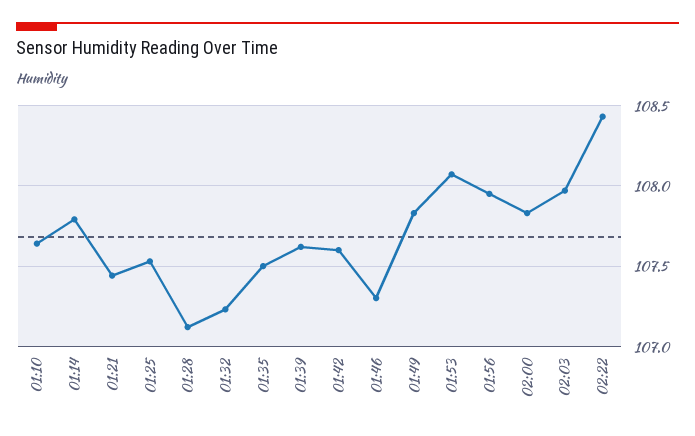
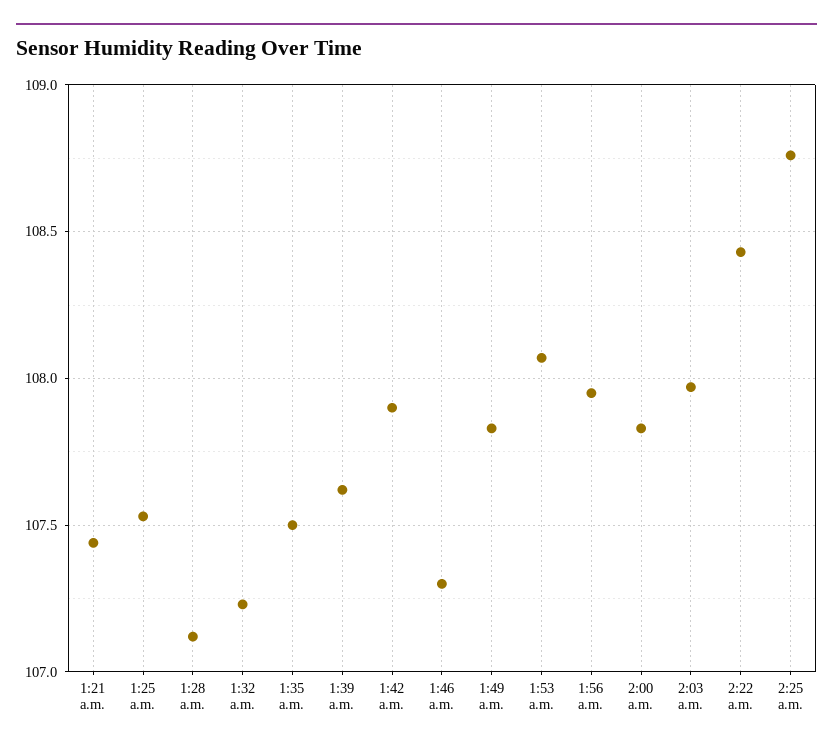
01:10: 107.65 -> none
01:14: 107.8 -> none
01:42: 107.6 -> 107.9
2:25 a.m.: none -> 108.75

